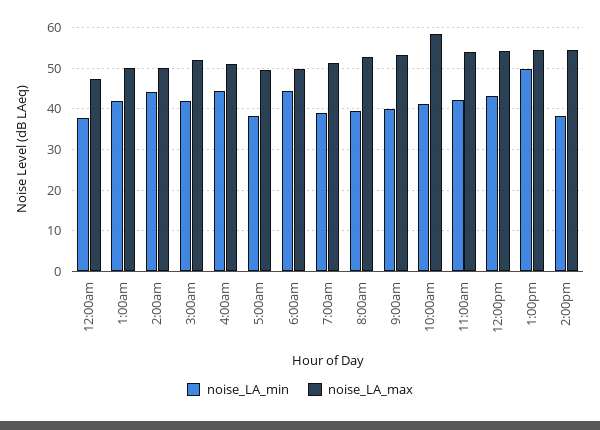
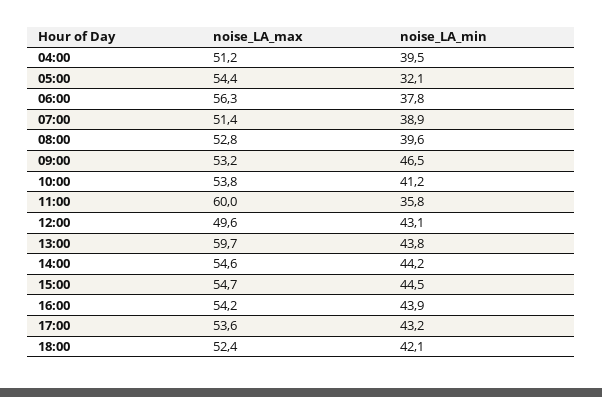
noise_LA_min, 12:00am: 38 -> none
noise_LA_max, 12:00am: 48 -> none
noise_LA_min, 1:00am: 42 -> none
noise_LA_max, 1:00am: 50 -> none
noise_LA_min, 2:00am: 44 -> none
noise_LA_max, 2:00am: 50 -> none
noise_LA_min, 3:00am: 42 -> none
noise_LA_max, 3:00am: 52 -> none
noise_LA_min, 4:00am: 44 -> 39.5
noise_LA_min, 5:00am: 38 -> 32.1
noise_LA_max, 5:00am: 50 -> 54.4
noise_LA_min, 6:00am: 44 -> 37.8
noise_LA_max, 6:00am: 50 -> 56.3
noise_LA_min, 9:00am: 40 -> 46.5
noise_LA_max, 10:00am: 58 -> 53.8
noise_LA_min, 11:00am: 42 -> 35.8
noise_LA_max, 11:00am: 54 -> 60
noise_LA_max, 12:00pm: 54 -> 49.6
noise_LA_min, 1:00pm: 50 -> 43.8
noise_LA_max, 1:00pm: 54 -> 59.7
noise_LA_min, 2:00pm: 38 -> 44.2
noise_LA_max, 15:00: none -> 54.7
noise_LA_min, 15:00: none -> 44.5
noise_LA_max, 16:00: none -> 54.2
noise_LA_min, 16:00: none -> 43.9
noise_LA_max, 17:00: none -> 53.6
noise_LA_min, 17:00: none -> 43.2
noise_LA_max, 18:00: none -> 52.4
noise_LA_min, 18:00: none -> 42.1

